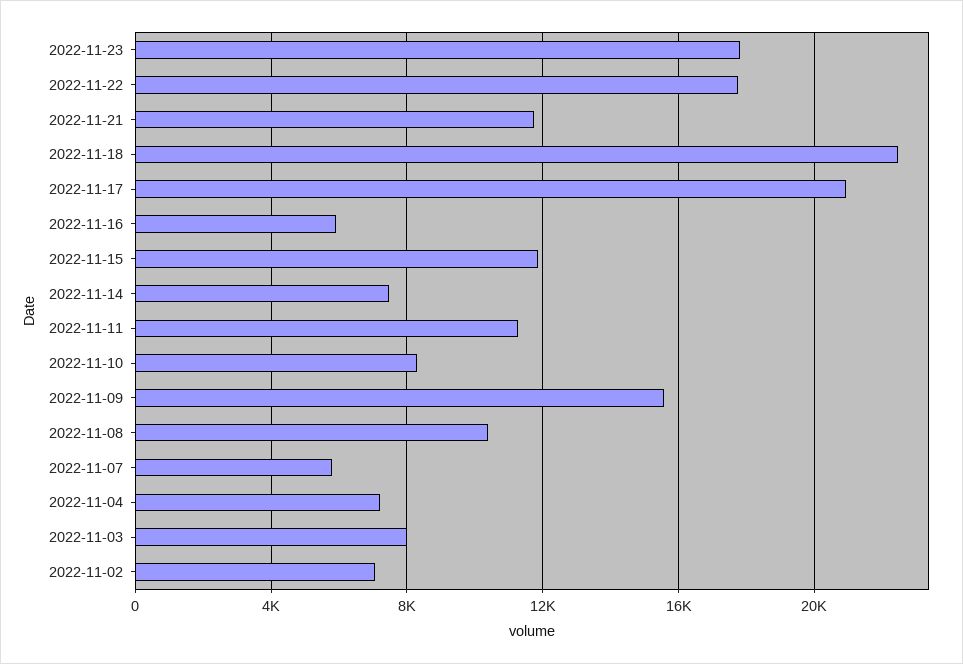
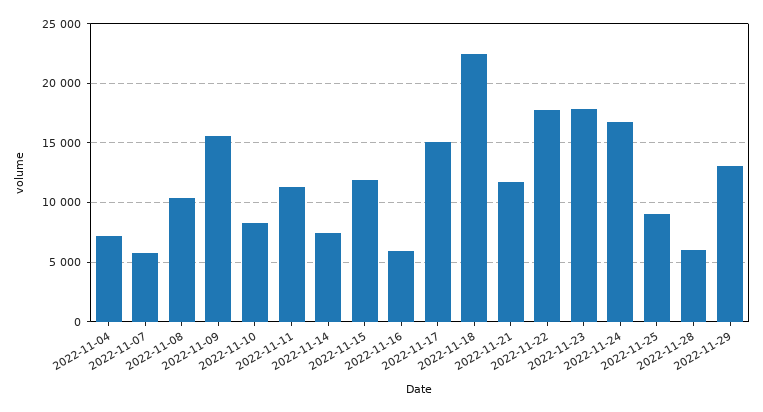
2022-11-17: 21000 -> 15000
2022-11-03: 8000 -> none
2022-11-02: 7000 -> none
2022-11-24: none -> 17000
2022-11-25: none -> 9000
2022-11-28: none -> 6000
2022-11-29: none -> 13000

